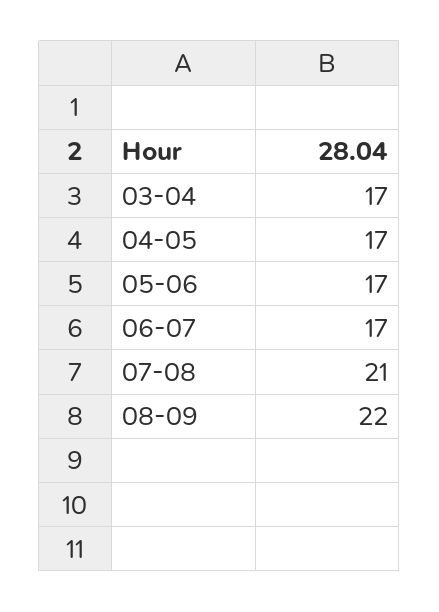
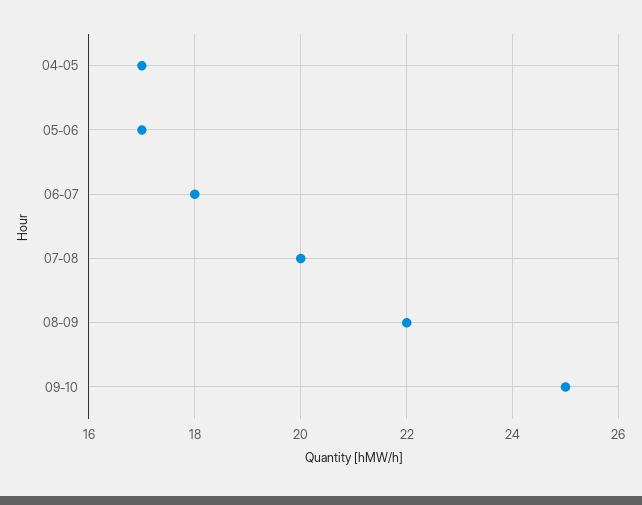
03-04: 17 -> none
06-07: 17 -> 18
07-08: 21 -> 20
09-10: none -> 25

